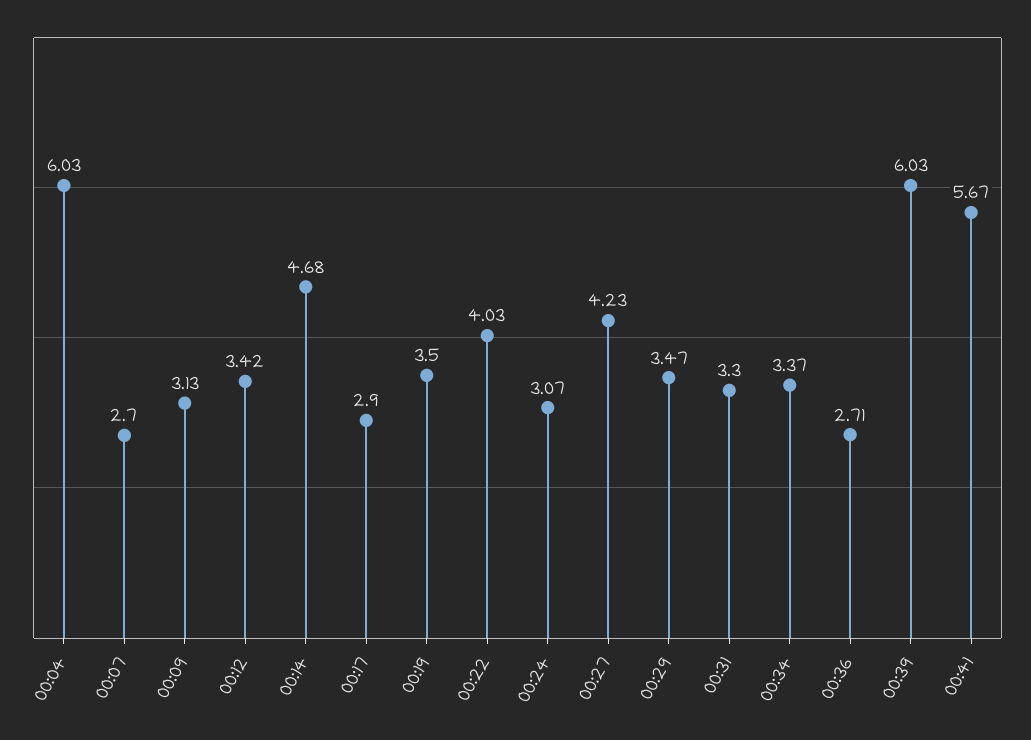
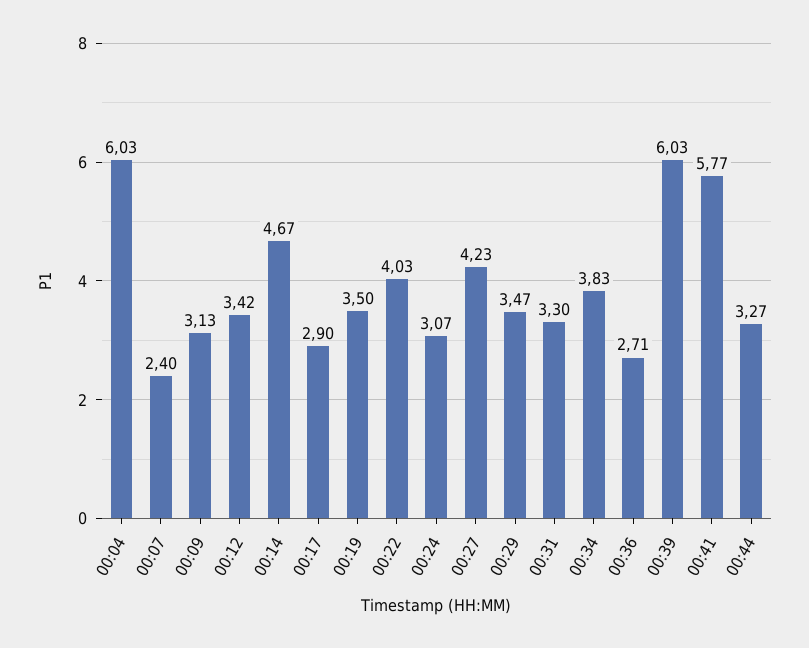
00:07: 2.7 -> 2.4
00:14: 4.68 -> 4.67
00:34: 3.37 -> 3.83
00:41: 5.67 -> 5.77
00:44: none -> 3.27

